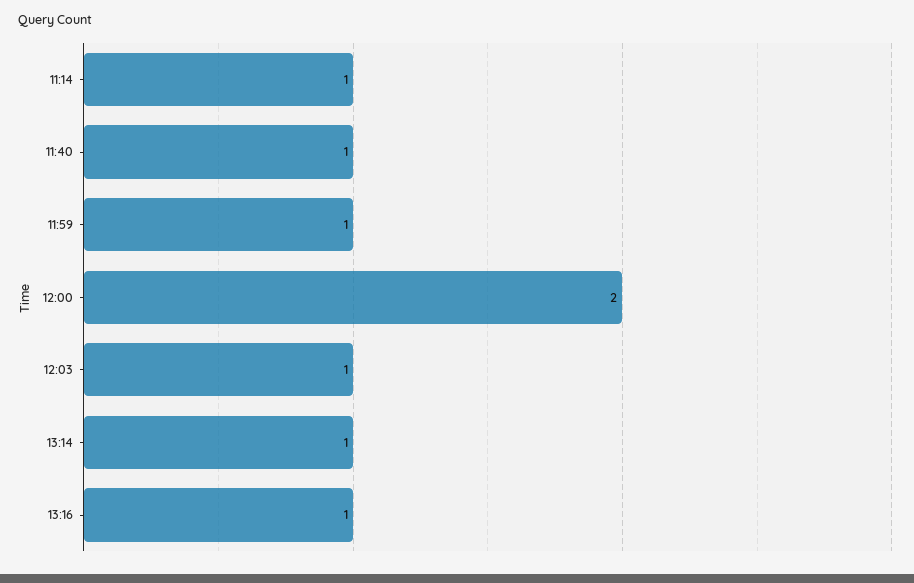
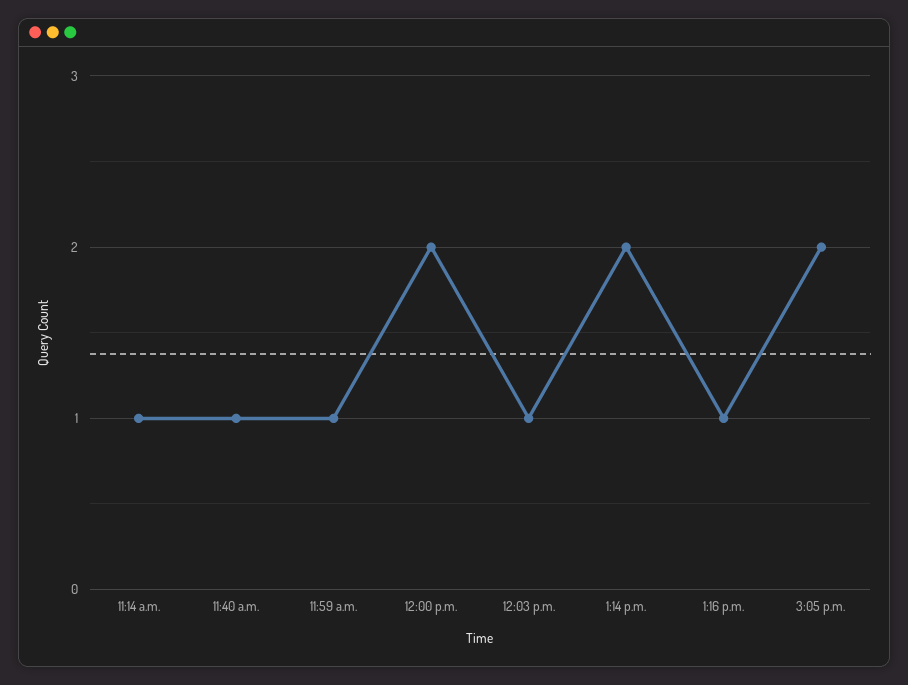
13:14: 1 -> 2
3:05 p.m.: none -> 2

